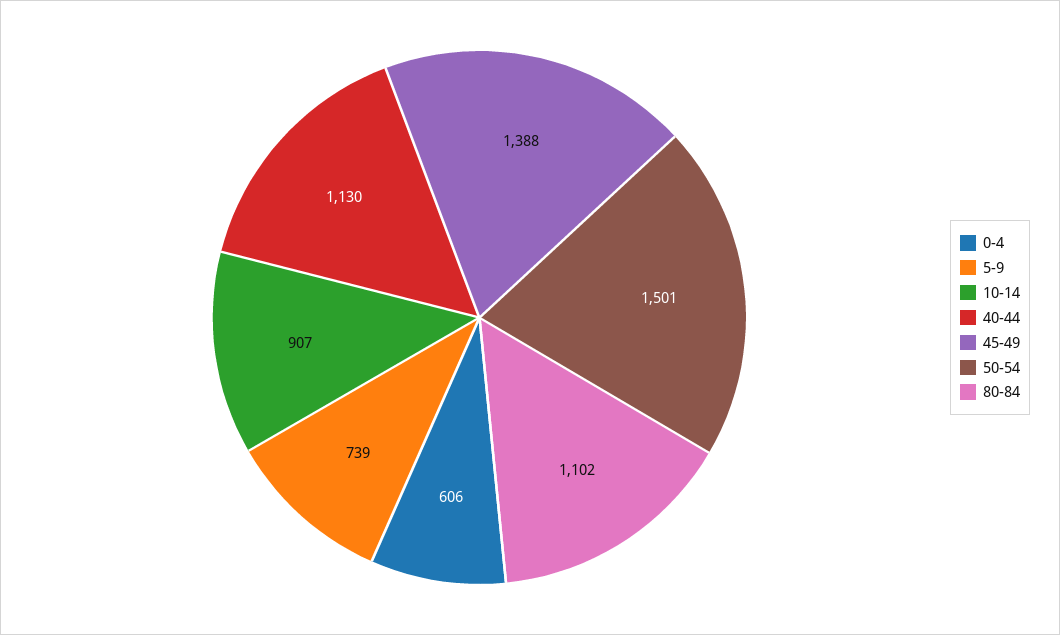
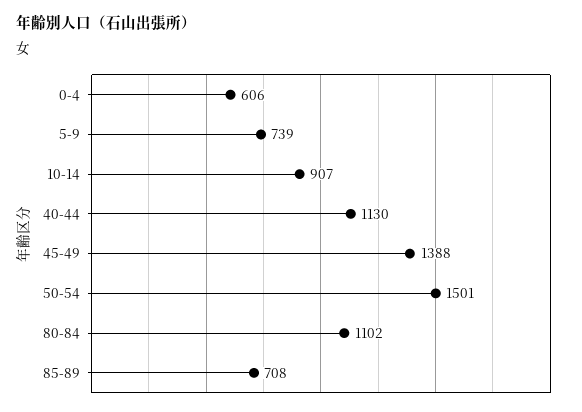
85-89: none -> 708

